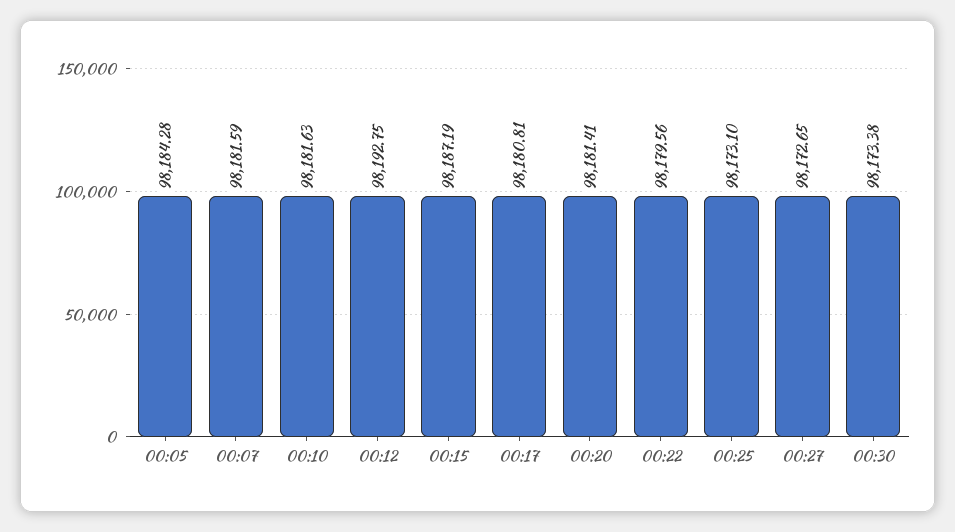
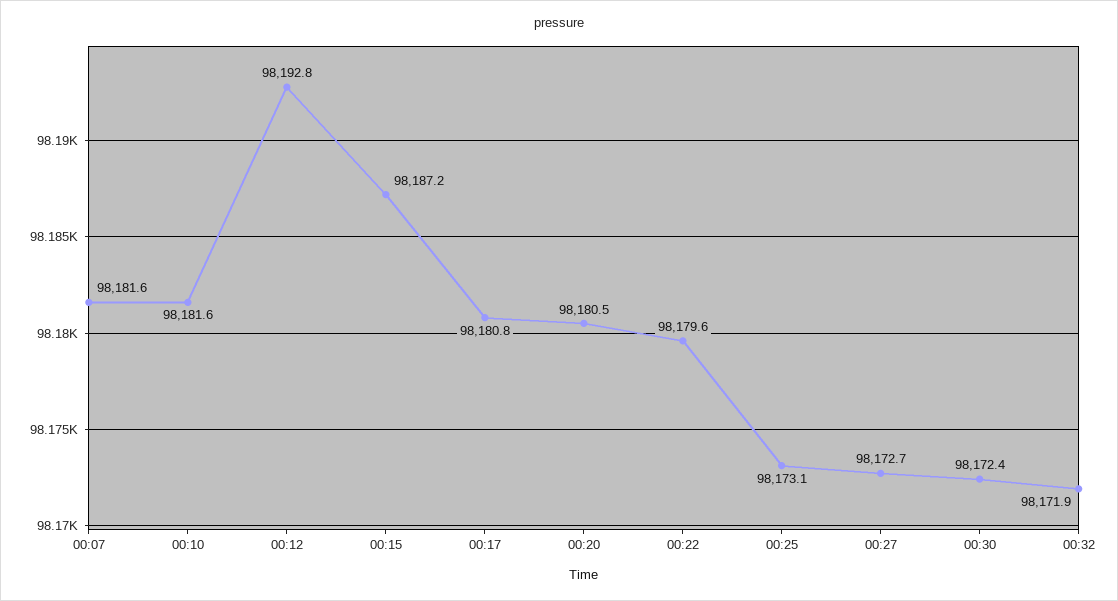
00:05: 98184.28 -> none
00:20: 98181.41 -> 98180.5
00:30: 98173.38 -> 98172.4
00:32: none -> 98171.9

